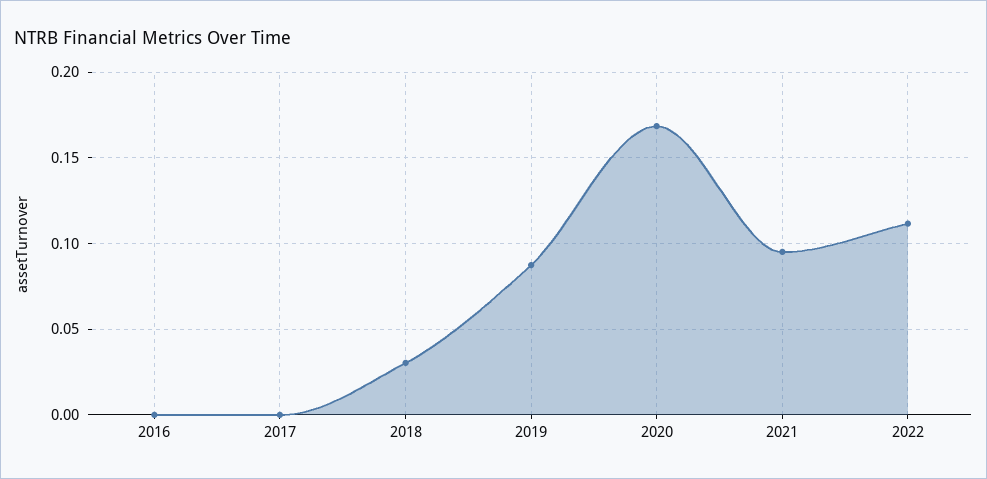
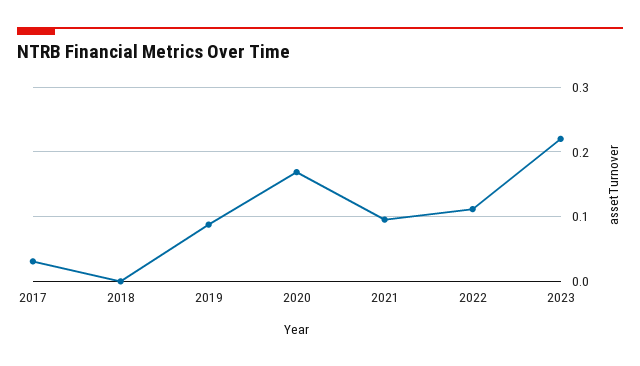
2016: 0 -> none
2017: 0 -> 0.03
2018: 0.03 -> 0
2023: none -> 0.22

